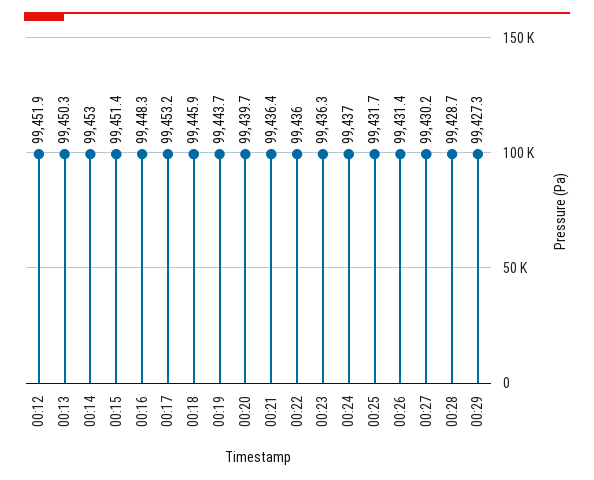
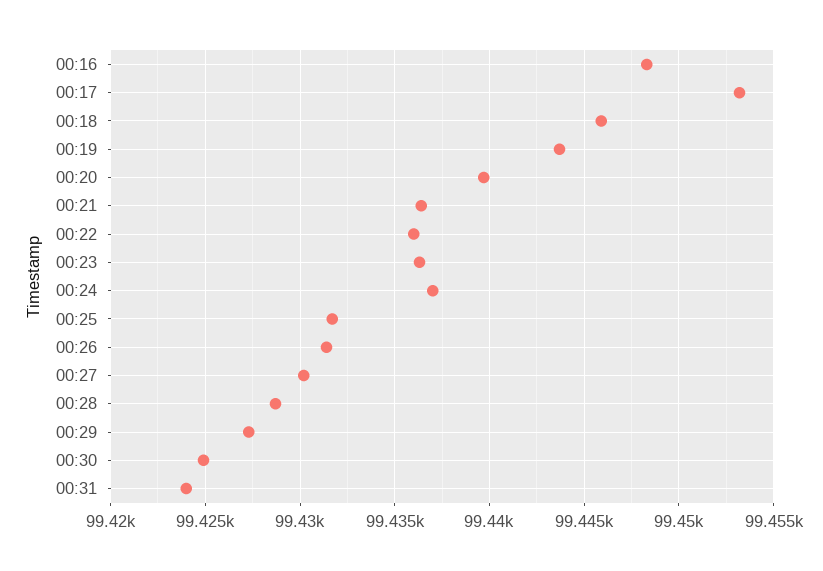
00:12: 99451.9 -> none
00:13: 99450.3 -> none
00:14: 99453 -> none
00:15: 99451.4 -> none
00:30: none -> 99425
00:31: none -> 99424

